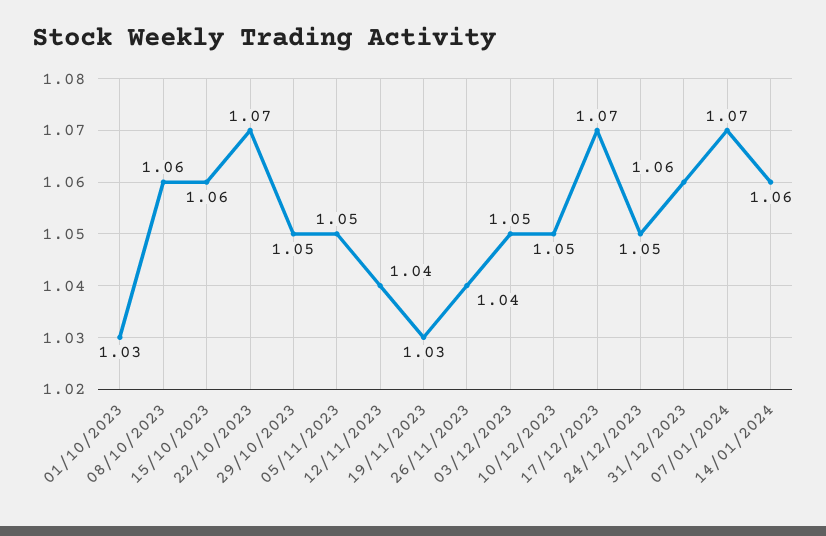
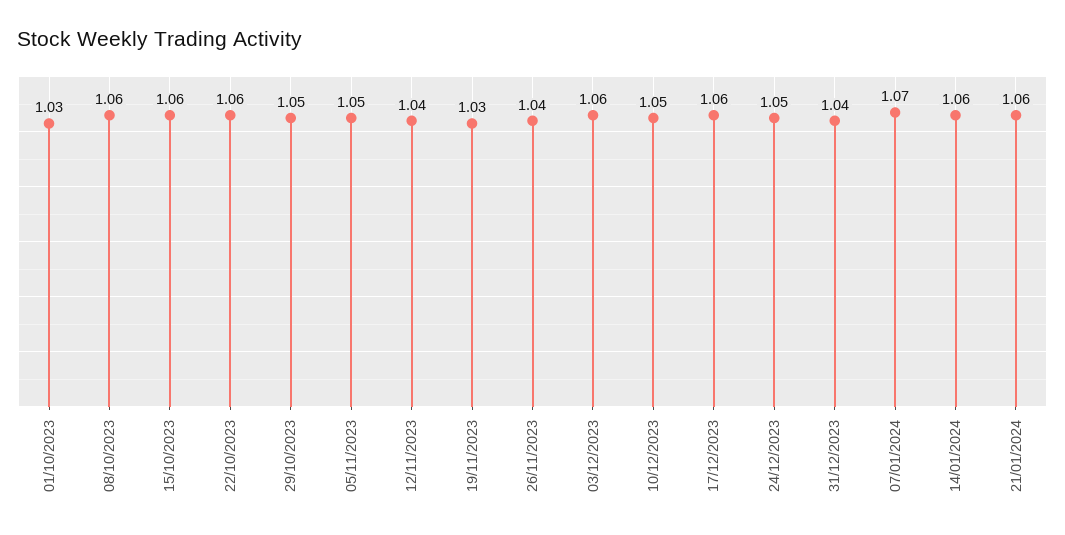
22/10/2023: 1.07 -> 1.06
03/12/2023: 1.05 -> 1.06
17/12/2023: 1.07 -> 1.06
31/12/2023: 1.06 -> 1.04
21/01/2024: none -> 1.06

